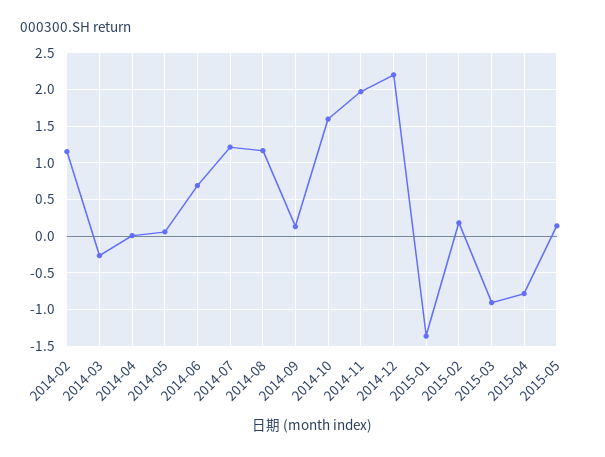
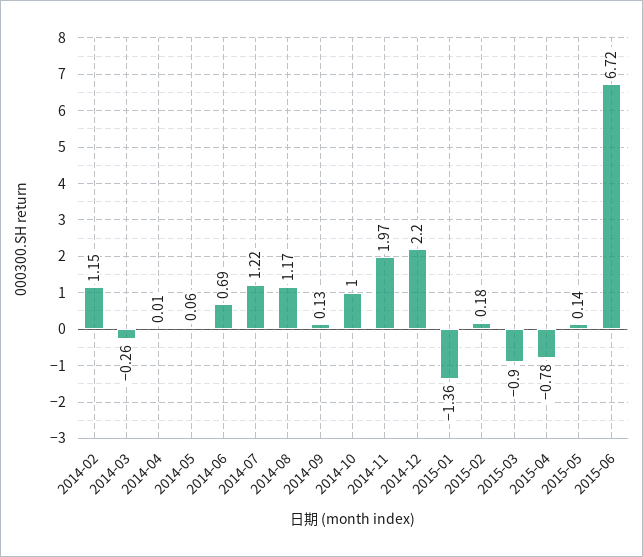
2014-10: 1.6 -> 1
2015-06: none -> 6.72

